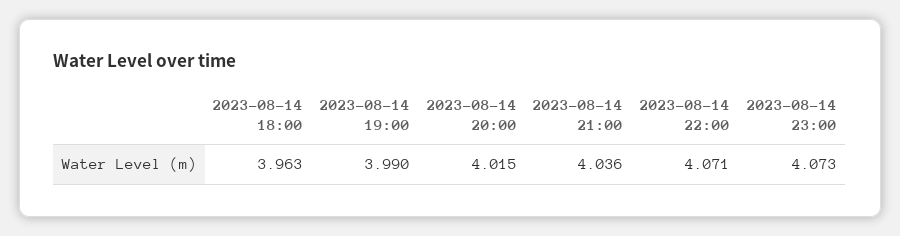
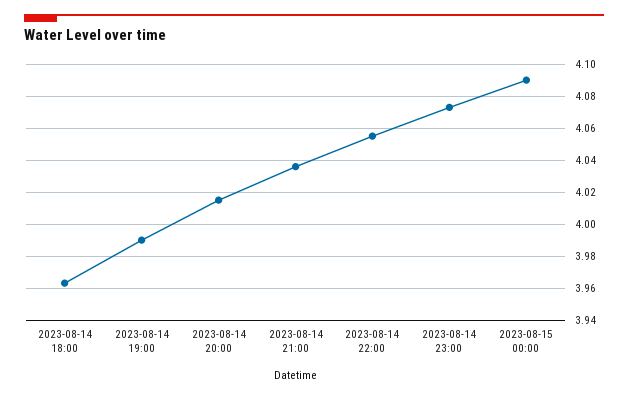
2023-08-14 22:00: 4.071 -> 4.055
2023-08-15 00:00: none -> 4.09

